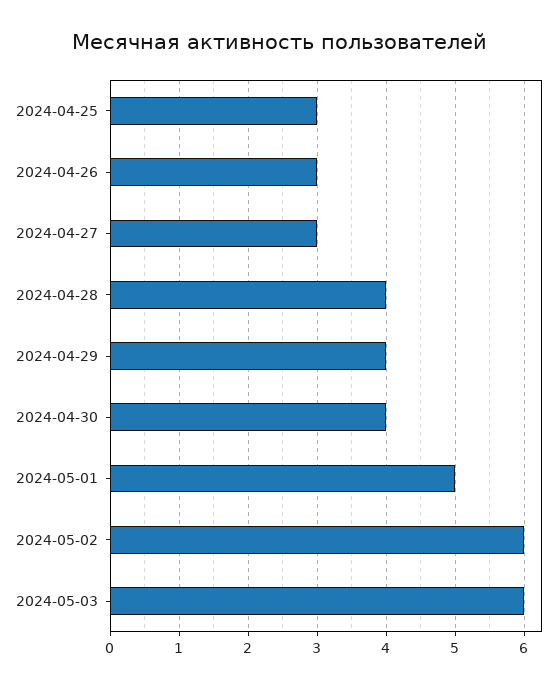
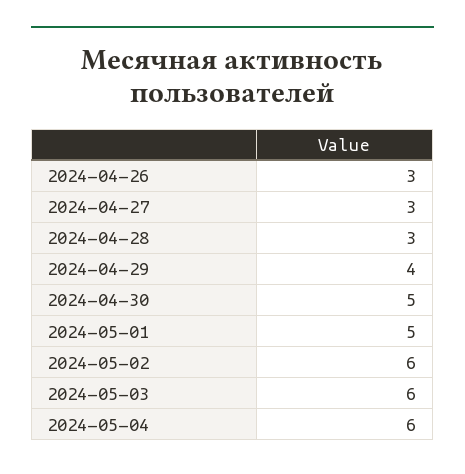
2024-04-25: 3 -> none
2024-04-28: 4 -> 3
2024-04-30: 4 -> 5
2024-05-04: none -> 6

